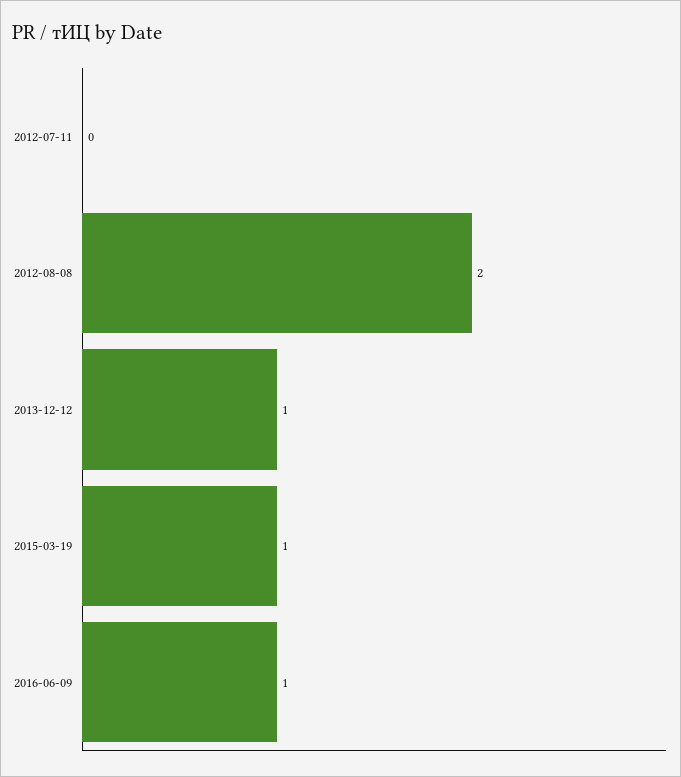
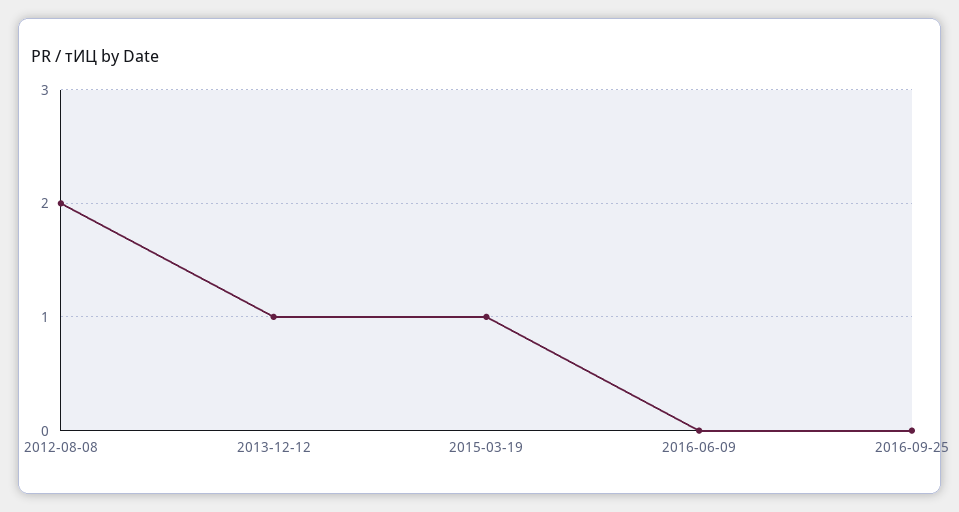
2012-07-11: 0 -> none
2016-06-09: 1 -> 0
2016-09-25: none -> 0

